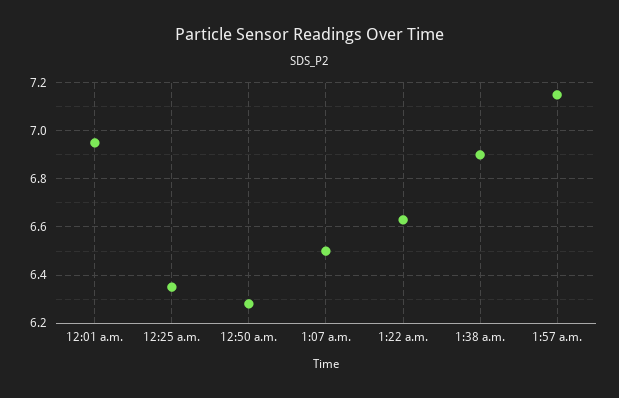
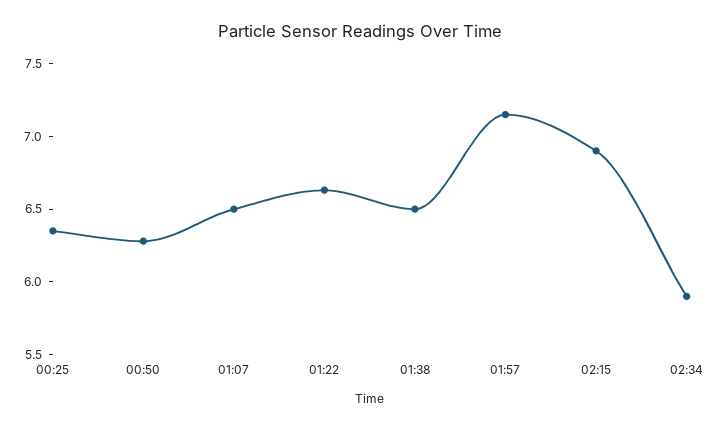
12:01 a.m.: 6.95 -> none
1:38 a.m.: 6.9 -> 6.5
02:15: none -> 6.9
02:34: none -> 5.9

